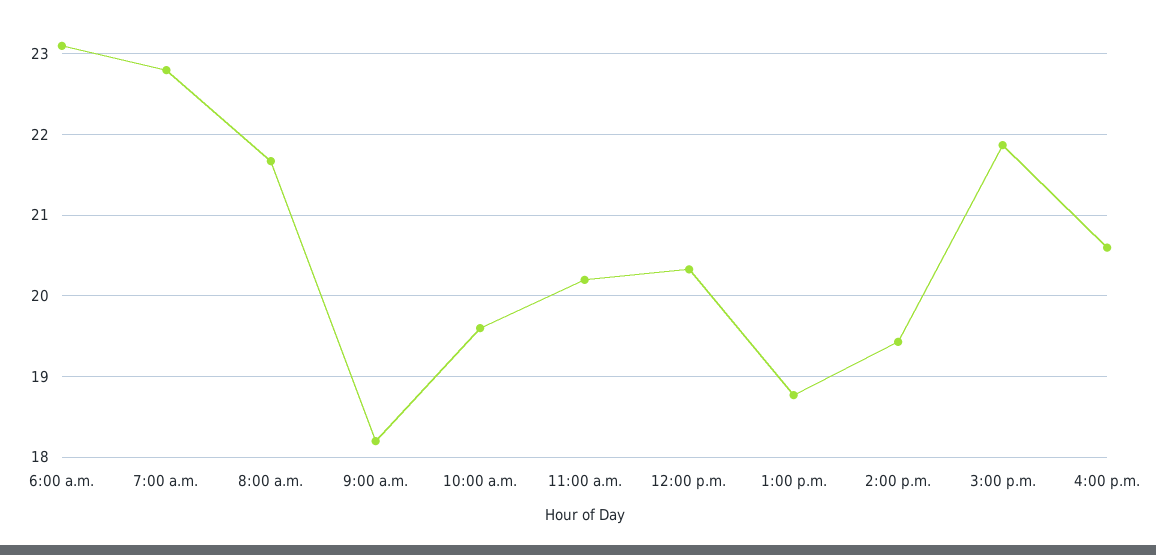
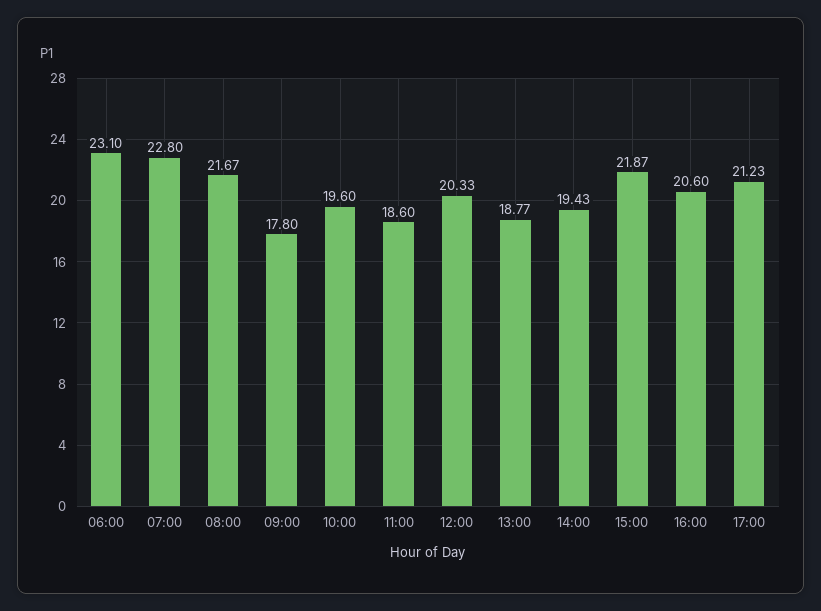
9:00 a.m.: 18.2 -> 17.8
11:00 a.m.: 20.2 -> 18.6
17:00: none -> 21.23

